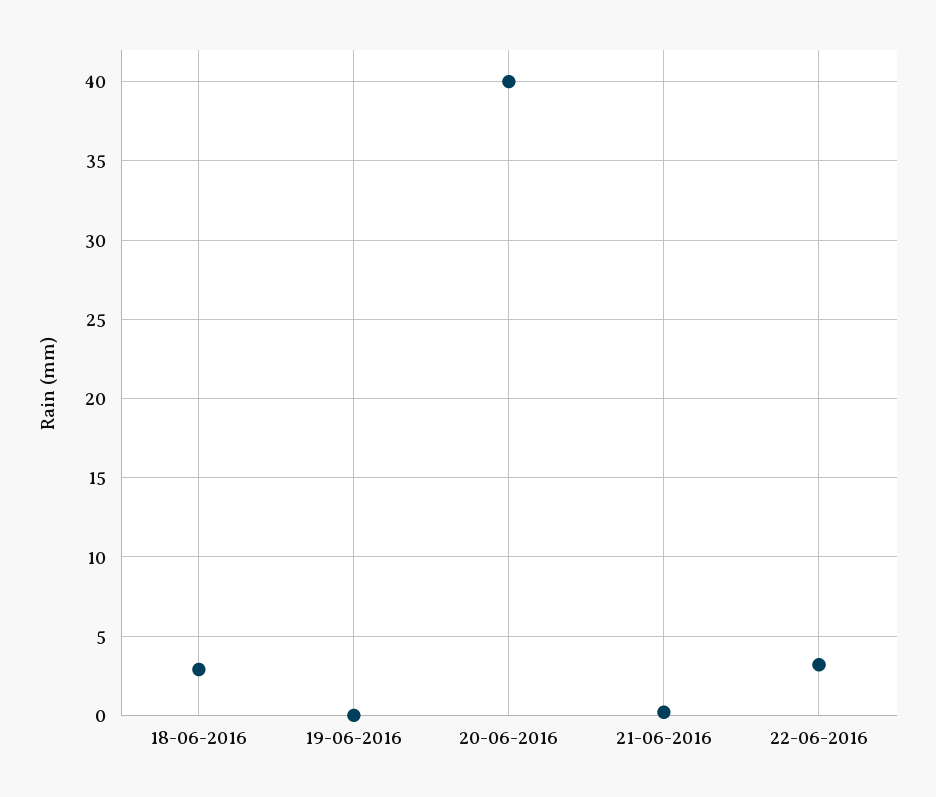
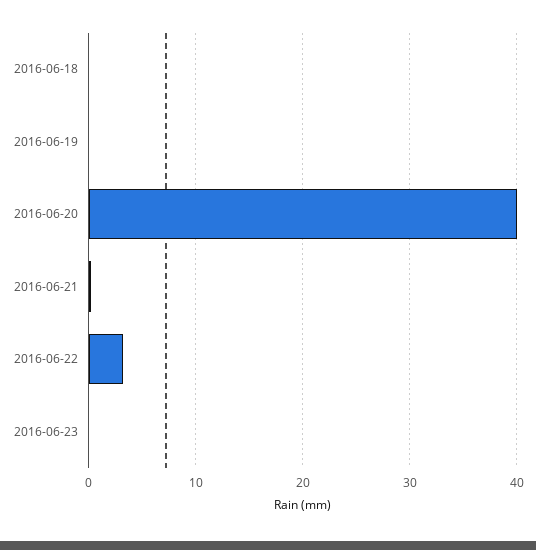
18-06-2016: 3 -> 0
2016-06-23: none -> 0

